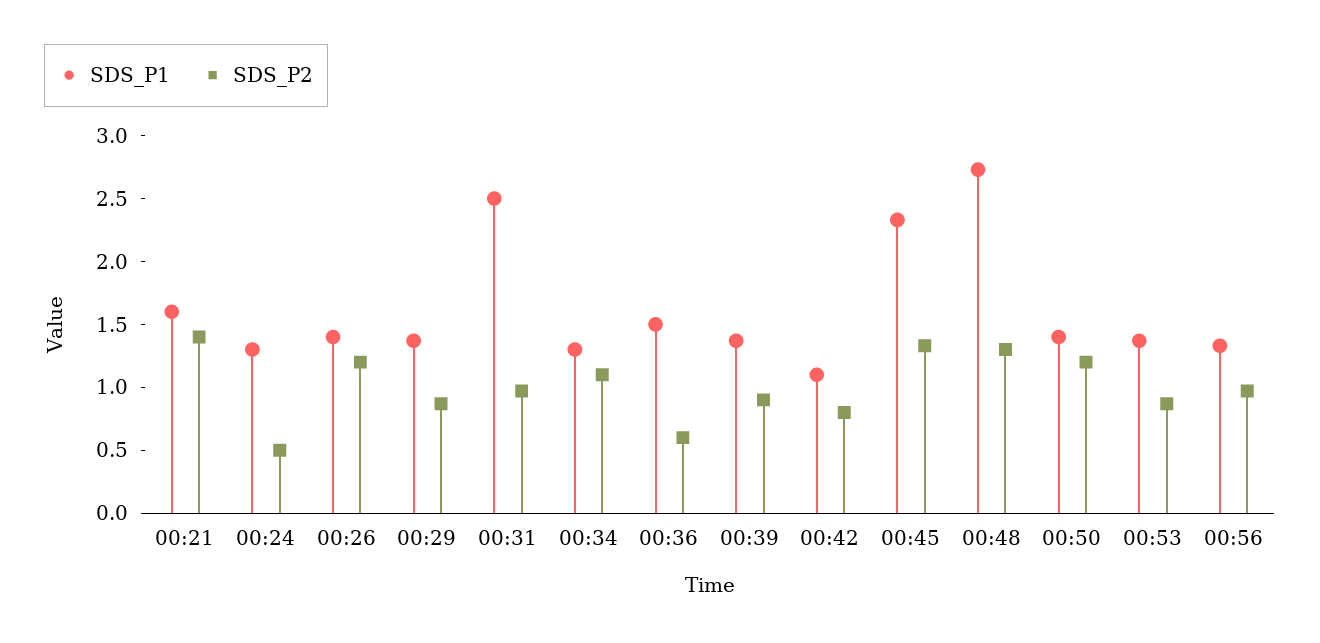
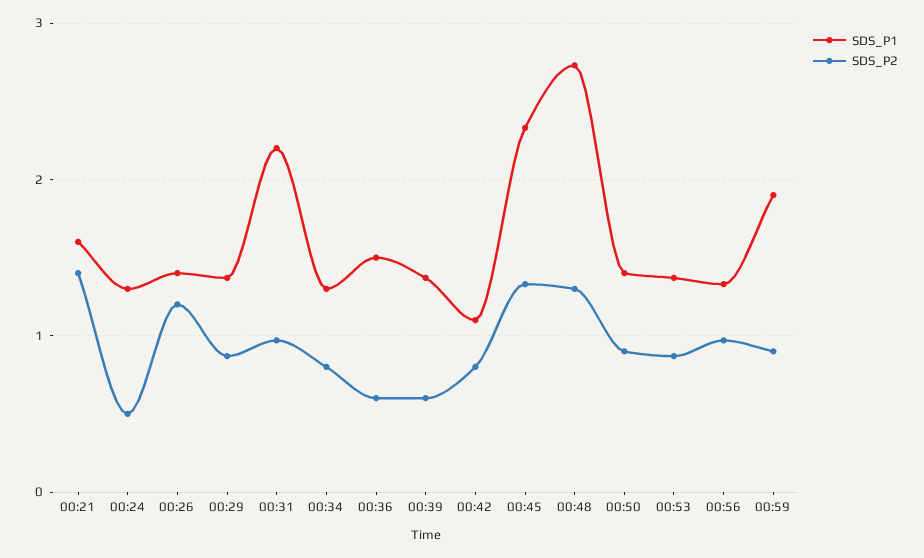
SDS_P1, 00:31: 2.5 -> 2.2
SDS_P2, 00:34: 1.1 -> 0.8
SDS_P2, 00:39: 0.9 -> 0.6
SDS_P2, 00:50: 1.2 -> 0.9
SDS_P1, 00:59: none -> 1.9
SDS_P2, 00:59: none -> 0.9

